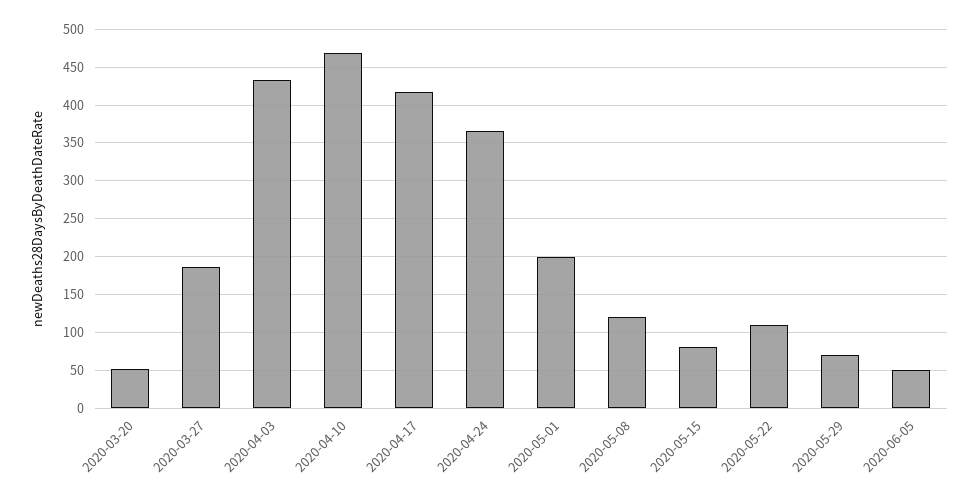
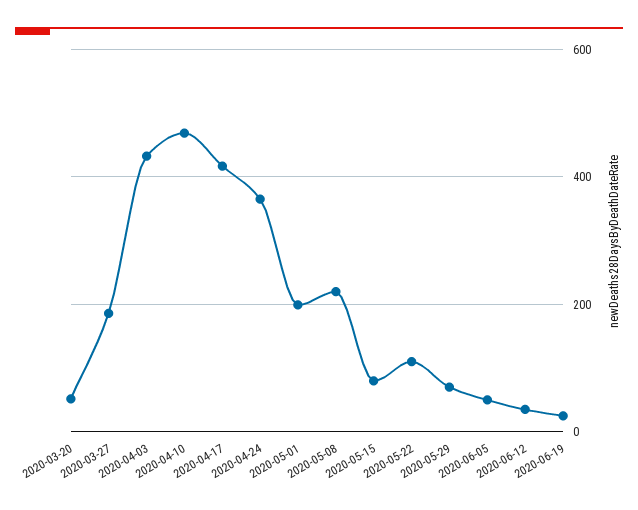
2020-05-08: 120 -> 220
2020-06-12: none -> 40
2020-06-19: none -> 20

